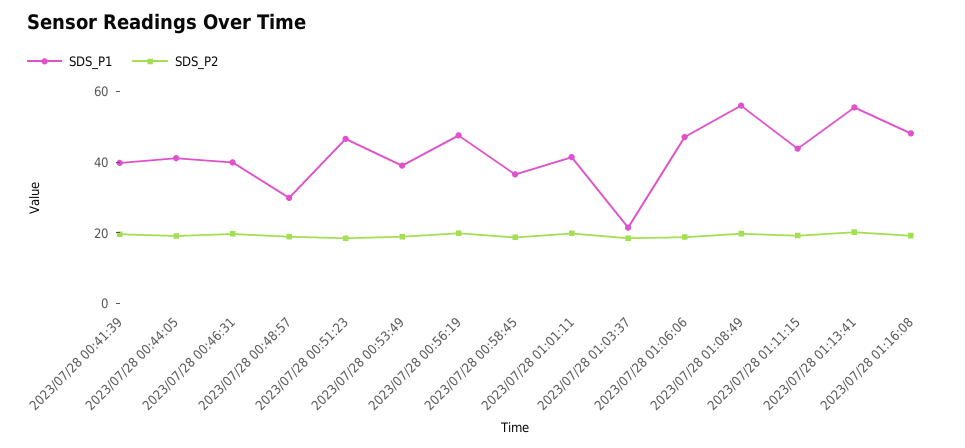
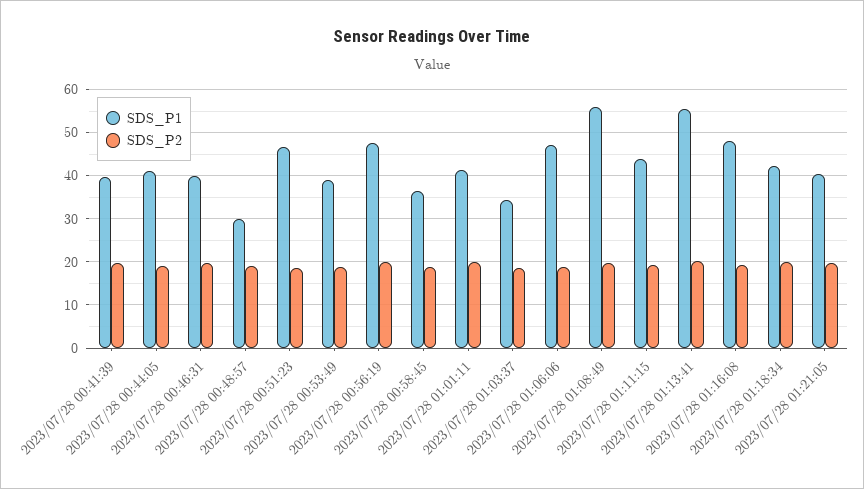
SDS_P1, 2023/07/28 01:03:37: 20 -> 34
SDS_P1, 2023/07/28 01:18:34: none -> 42
SDS_P2, 2023/07/28 01:18:34: none -> 20
SDS_P1, 2023/07/28 01:21:05: none -> 40
SDS_P2, 2023/07/28 01:21:05: none -> 20

